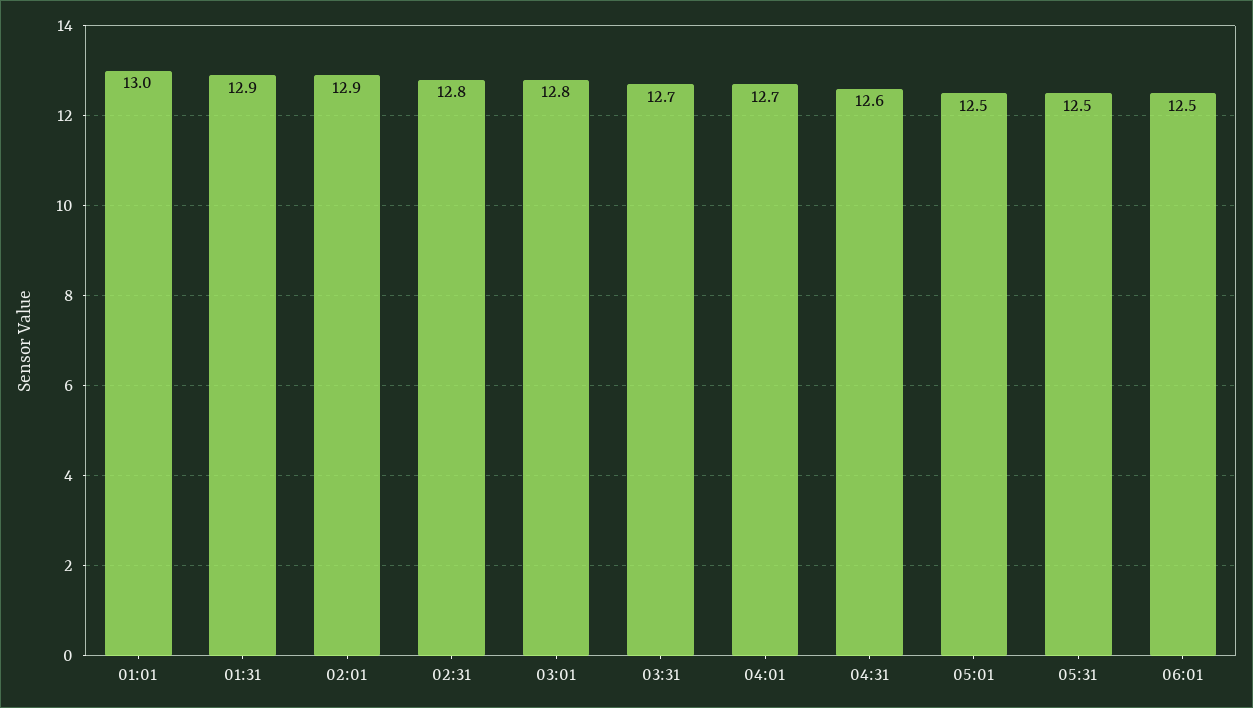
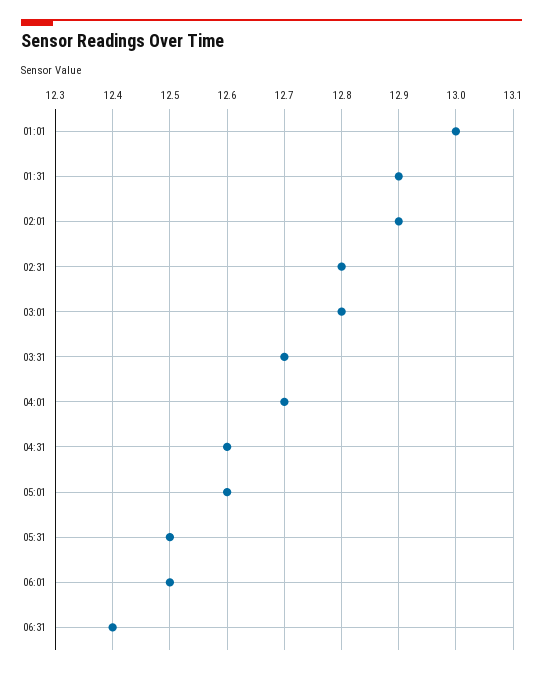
05:01: 12.5 -> 12.6
06:31: none -> 12.4

